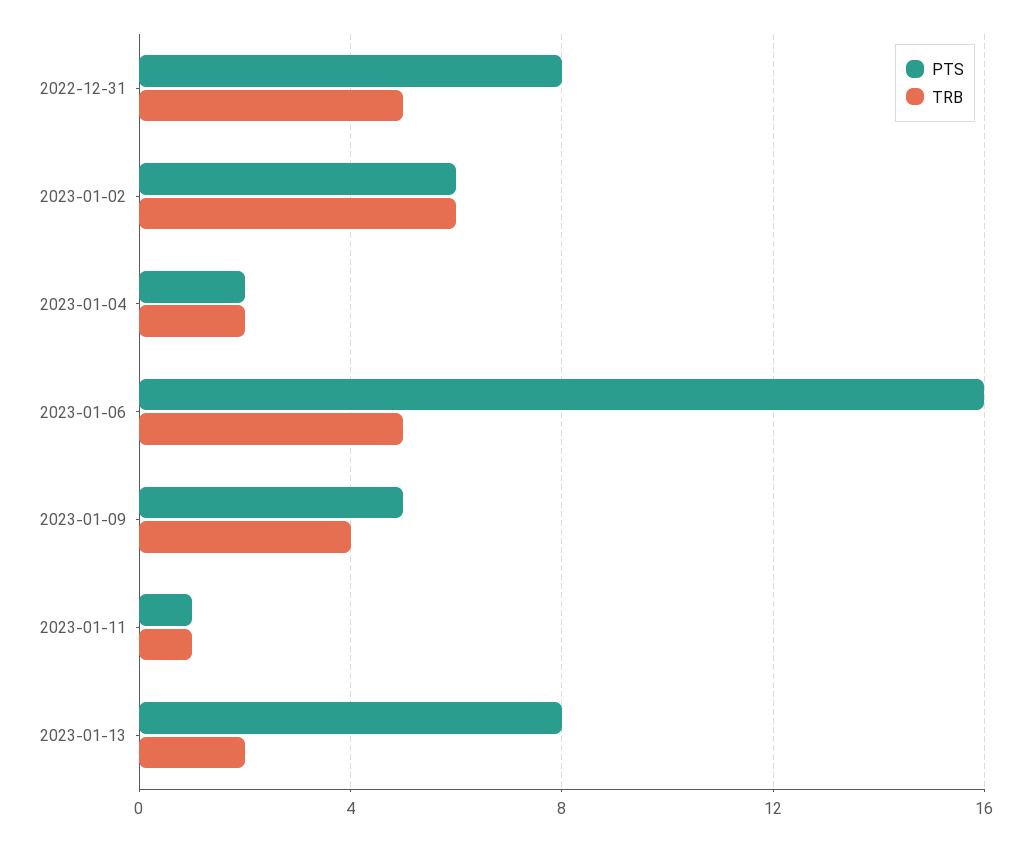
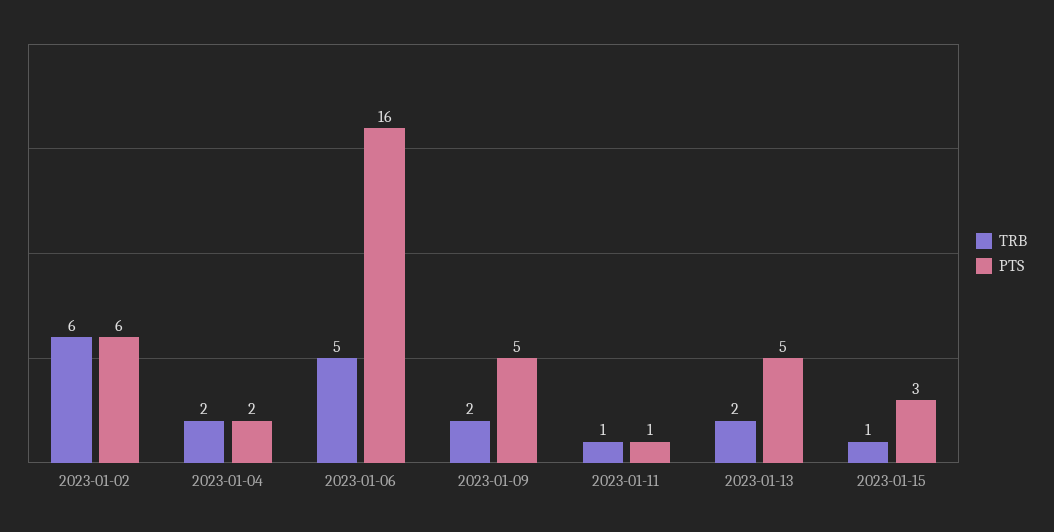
PTS, 2022-12-31: 8 -> none
TRB, 2022-12-31: 5 -> none
TRB, 2023-01-09: 4 -> 2
PTS, 2023-01-13: 8 -> 5
TRB, 2023-01-15: none -> 1
PTS, 2023-01-15: none -> 3

